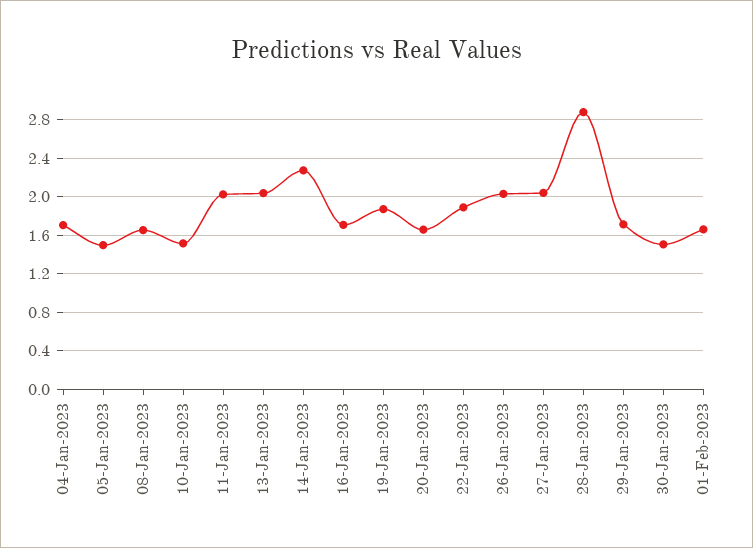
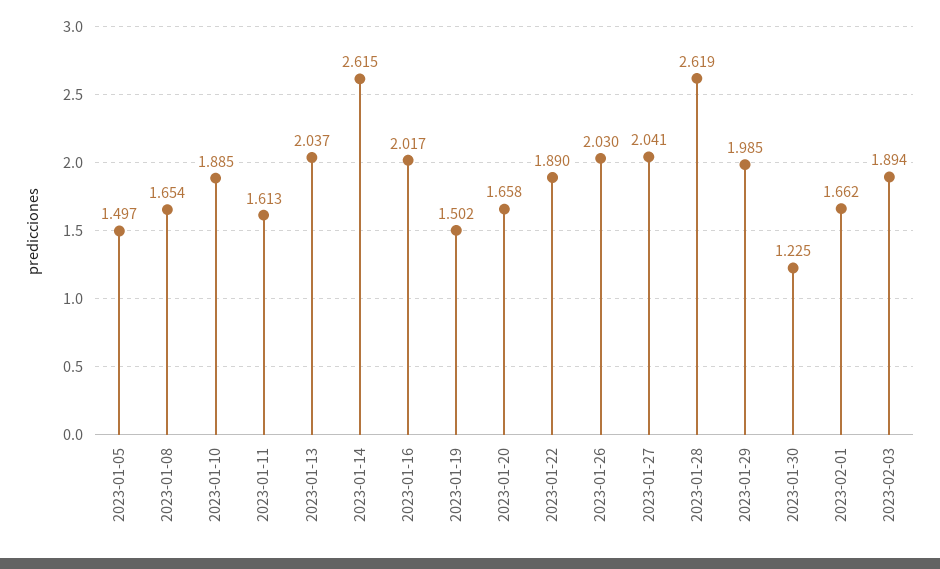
04-Jan-2023: 1.7 -> none
10-Jan-2023: 1.5 -> 1.885
11-Jan-2023: 2 -> 1.613
14-Jan-2023: 2.3 -> 2.615
16-Jan-2023: 1.7 -> 2.017
19-Jan-2023: 1.9 -> 1.502
28-Jan-2023: 2.9 -> 2.619
29-Jan-2023: 1.7 -> 1.985
30-Jan-2023: 1.5 -> 1.225
2023-02-03: none -> 1.894

